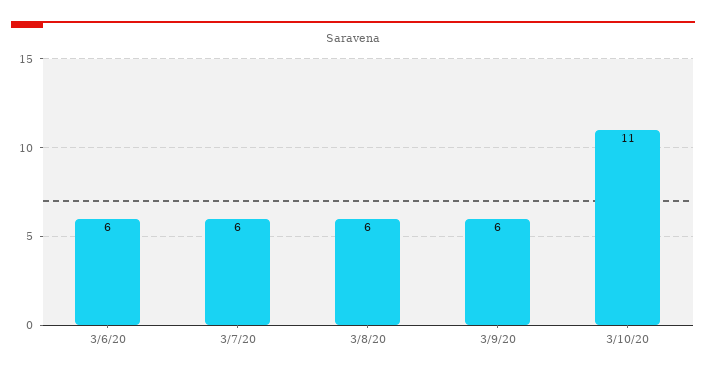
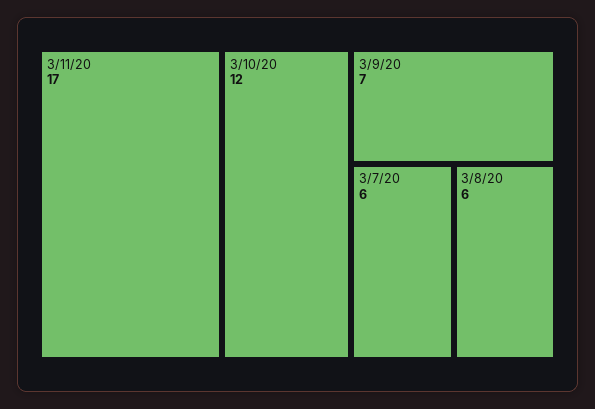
3/6/20: 6 -> none
3/9/20: 6 -> 7
3/10/20: 11 -> 12
3/11/20: none -> 17

